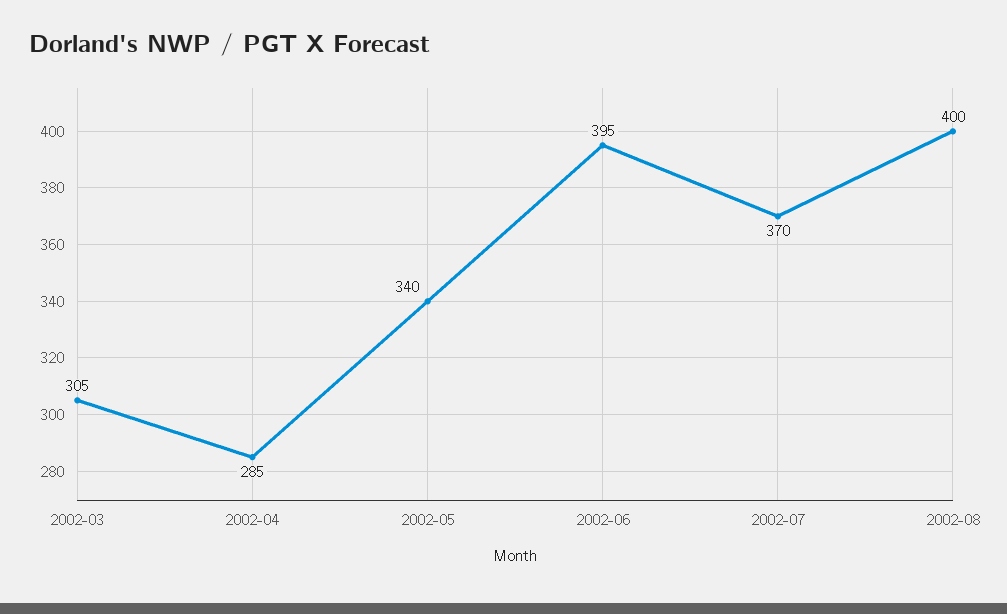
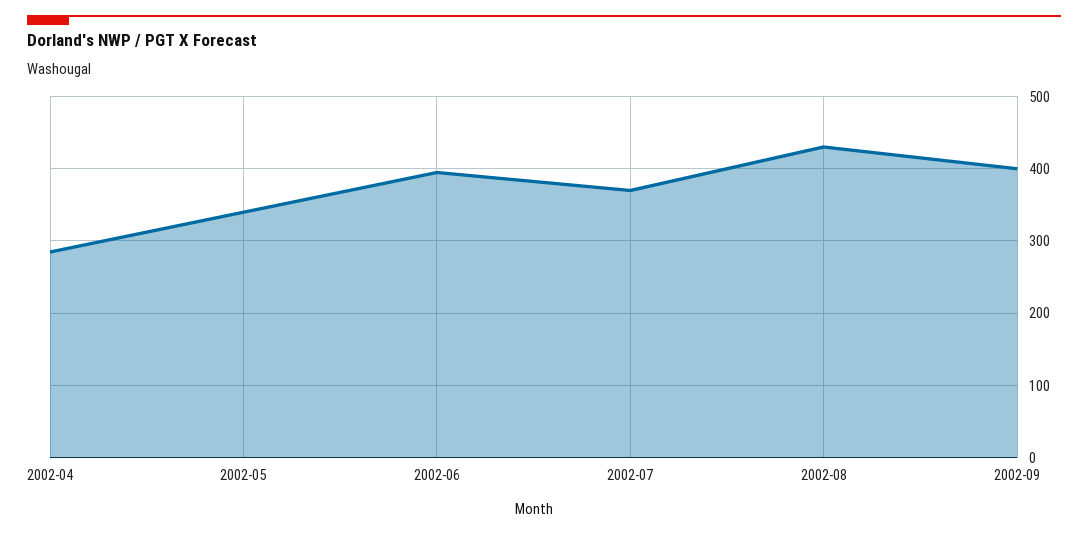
2002-03: 305 -> none
2002-08: 400 -> 430
2002-09: none -> 400

